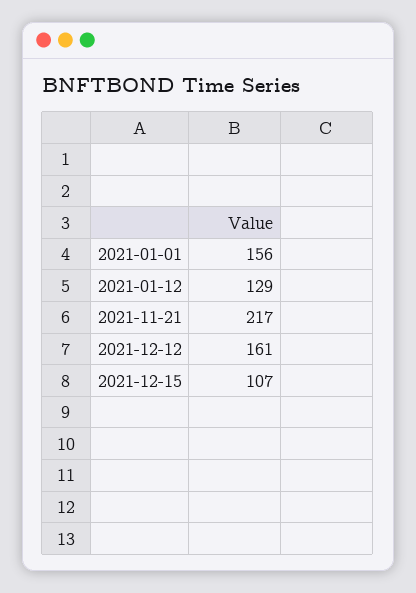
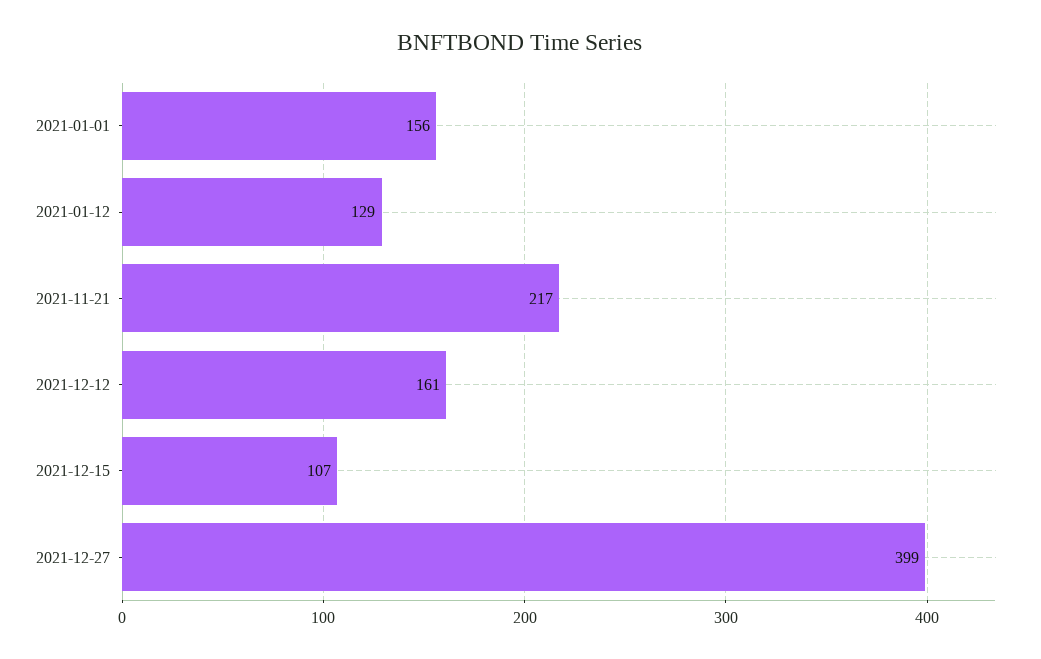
2021-12-27: none -> 399

